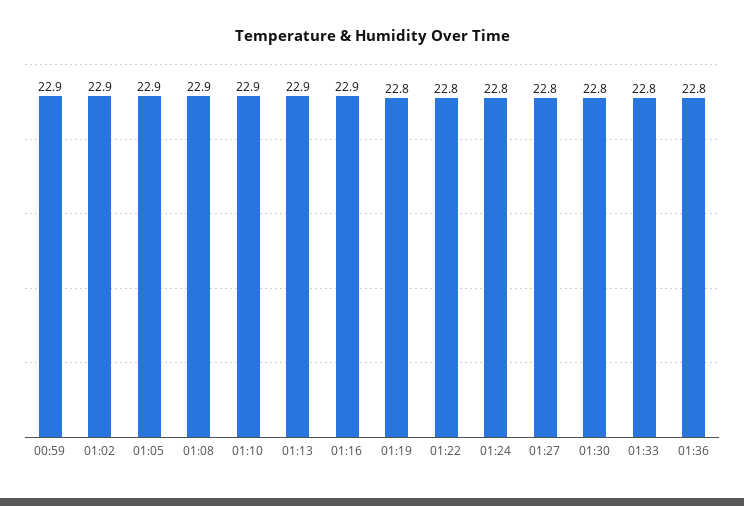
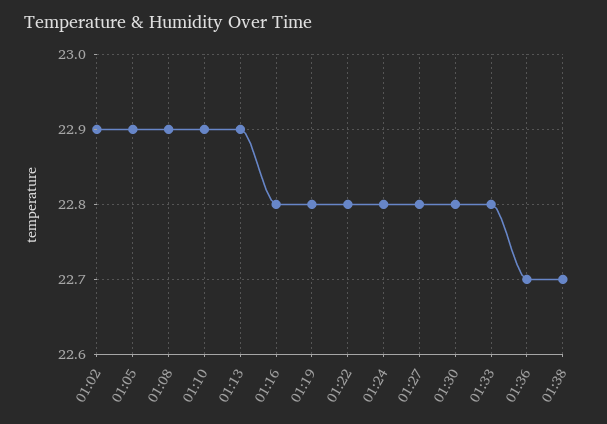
00:59: 22.9 -> none
01:16: 22.9 -> 22.8
01:36: 22.8 -> 22.7
01:38: none -> 22.7

